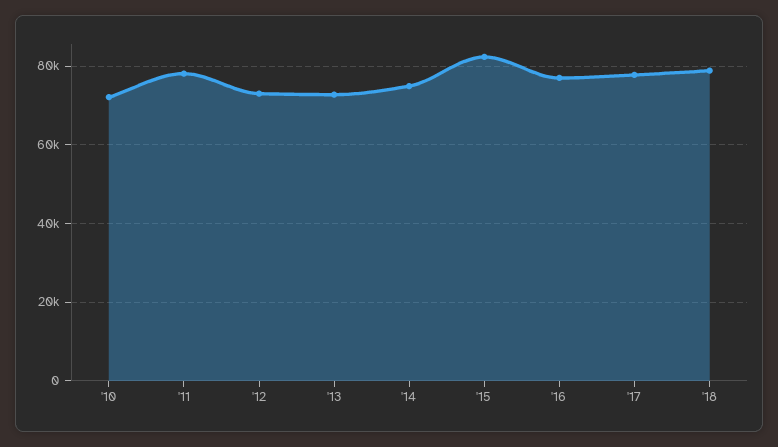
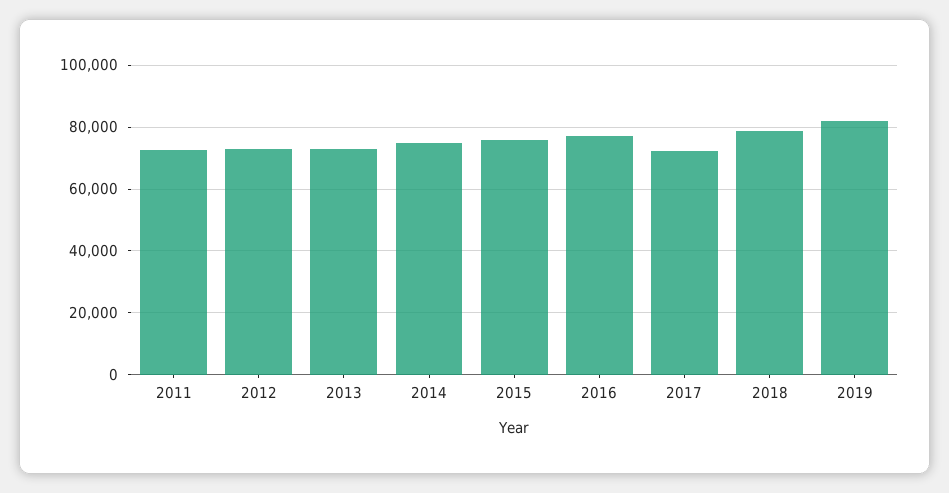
'10: 72000 -> none
'11: 78000 -> 72000
'15: 82000 -> 76000
'17: 78000 -> 72000
2019: none -> 82000

